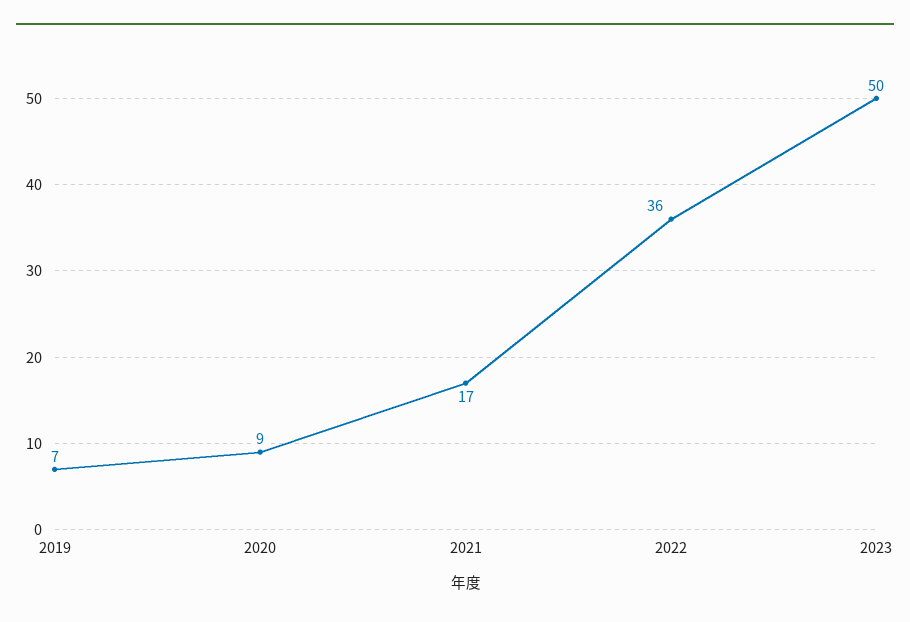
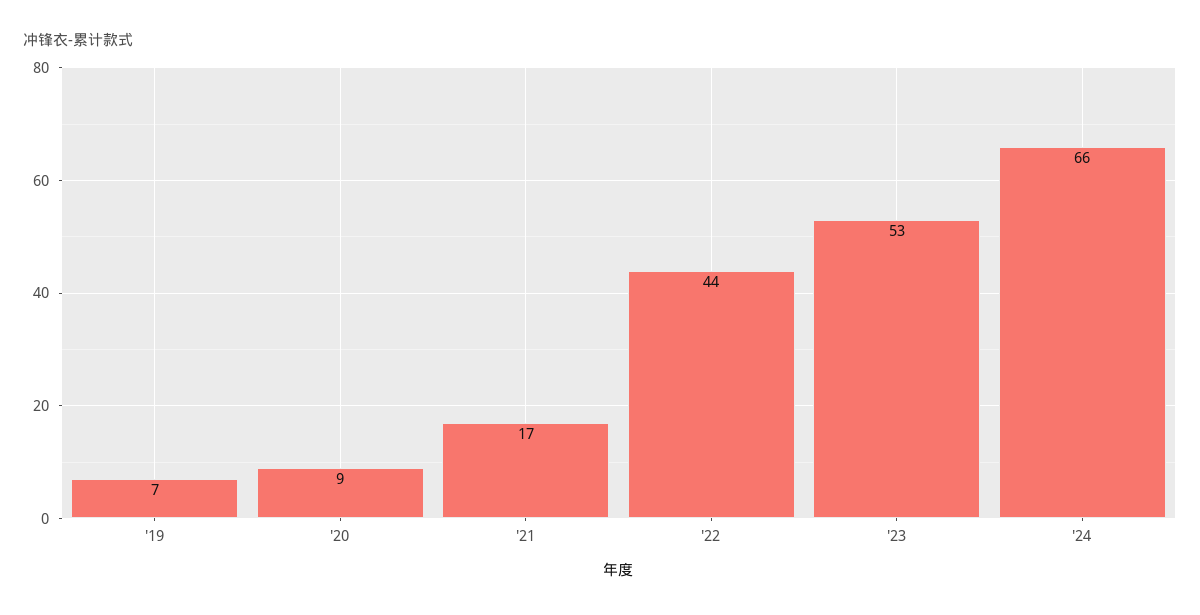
2022: 36 -> 44
2023: 50 -> 53
'24: none -> 66

